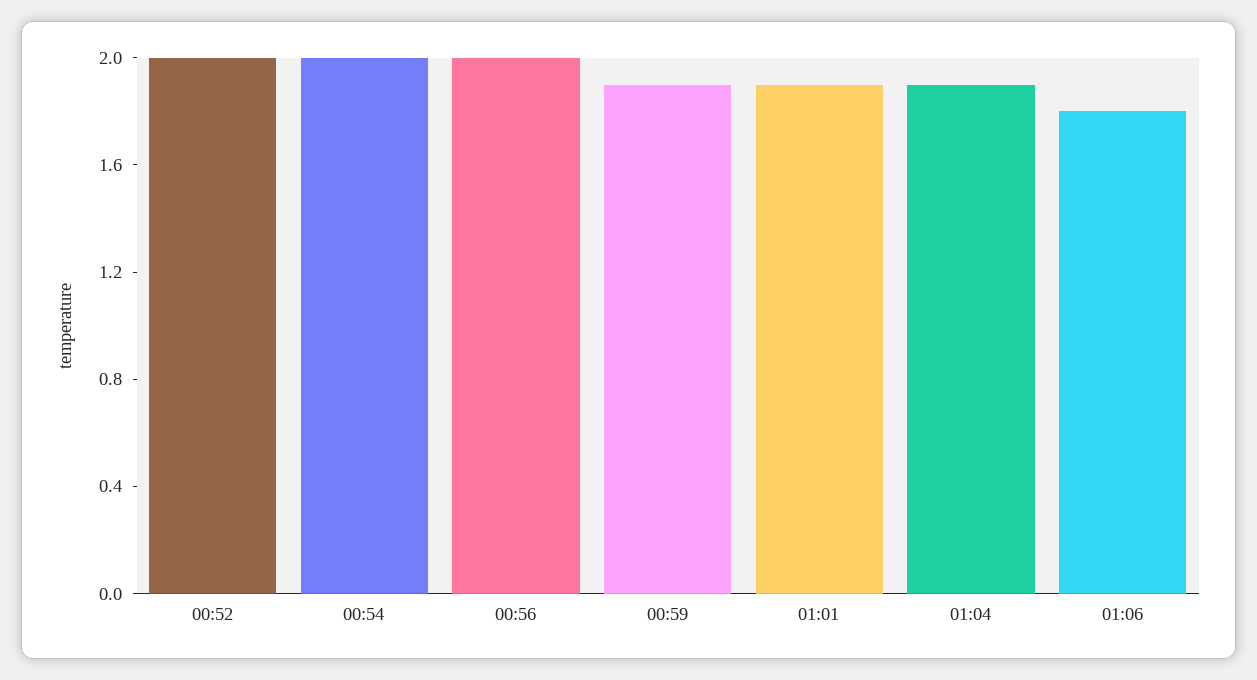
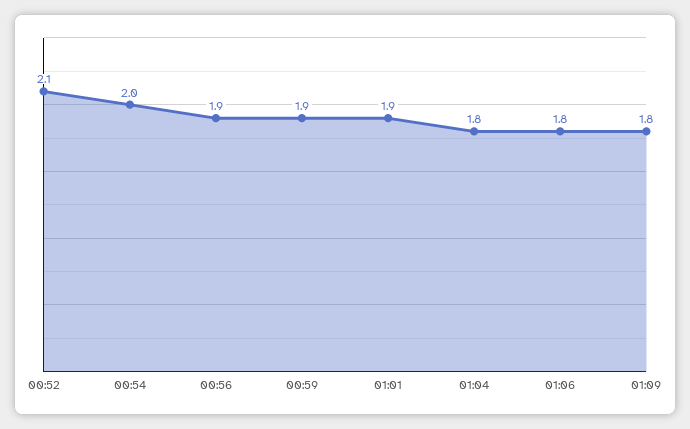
00:52: 2 -> 2.1
00:56: 2 -> 1.9
01:04: 1.9 -> 1.8
01:09: none -> 1.8

